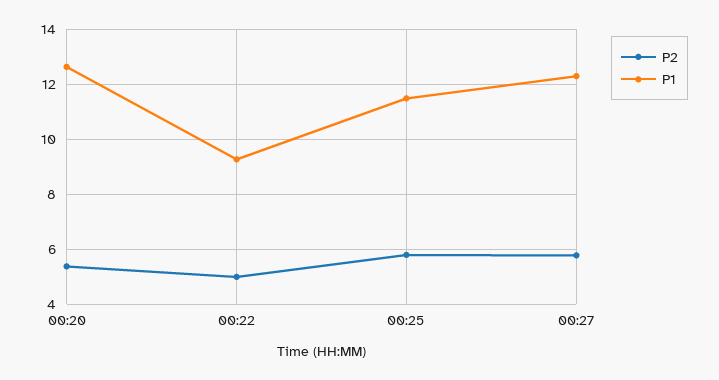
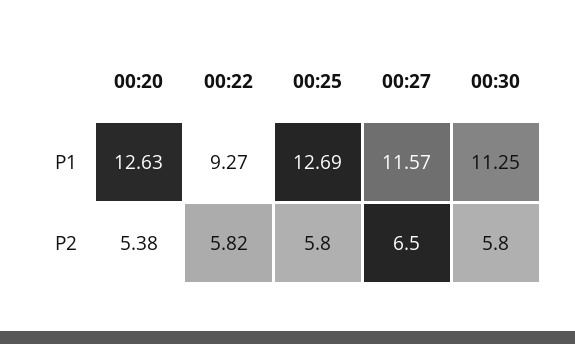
P2, 00:22: 5 -> 5.82
P1, 00:25: 11.5 -> 12.69
P2, 00:27: 5.75 -> 6.5
P1, 00:27: 12.25 -> 11.57
P1, 00:30: none -> 11.25
P2, 00:30: none -> 5.8

